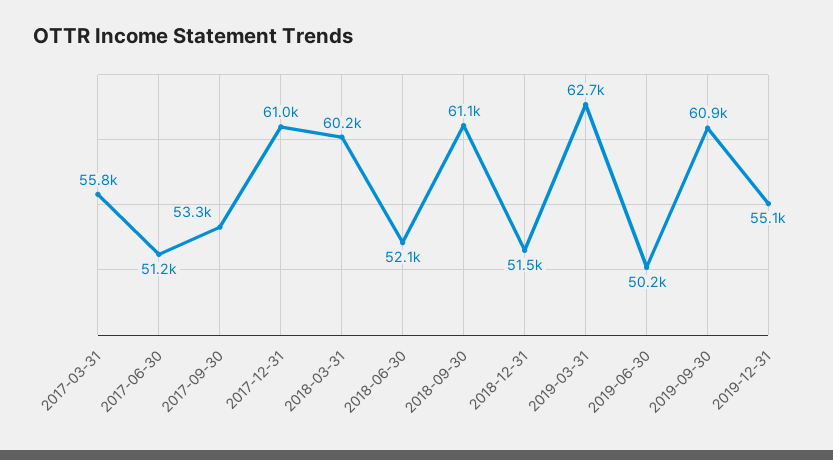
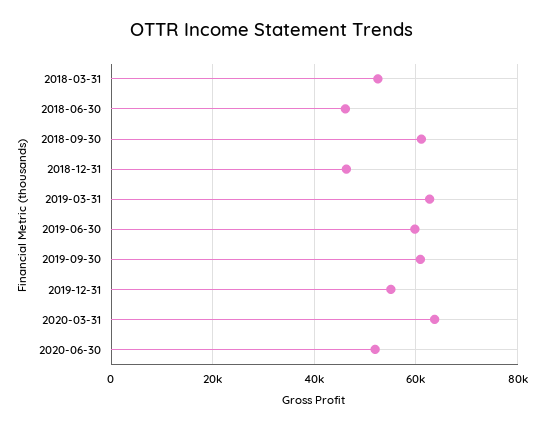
2017-03-31: 55800 -> none
2017-06-30: 51200 -> none
2017-09-30: 53300 -> none
2017-12-31: 61000 -> none
2018-03-31: 60200 -> 52000
2018-06-30: 52100 -> 46000
2018-12-31: 51500 -> 46000
2019-06-30: 50200 -> 60000
2020-03-31: none -> 64000
2020-06-30: none -> 52000

